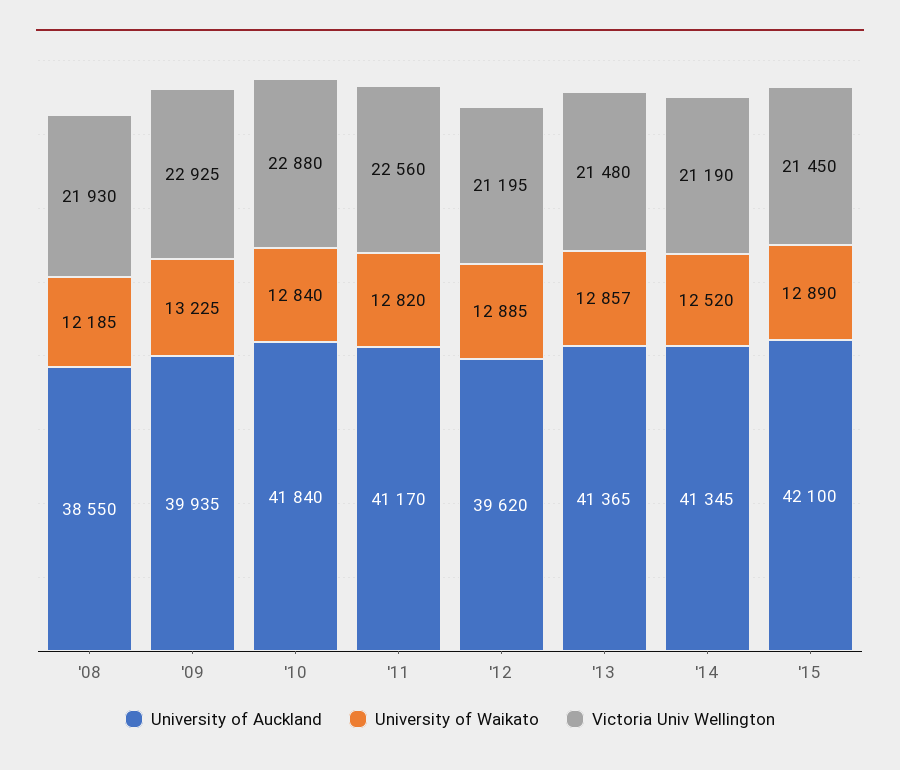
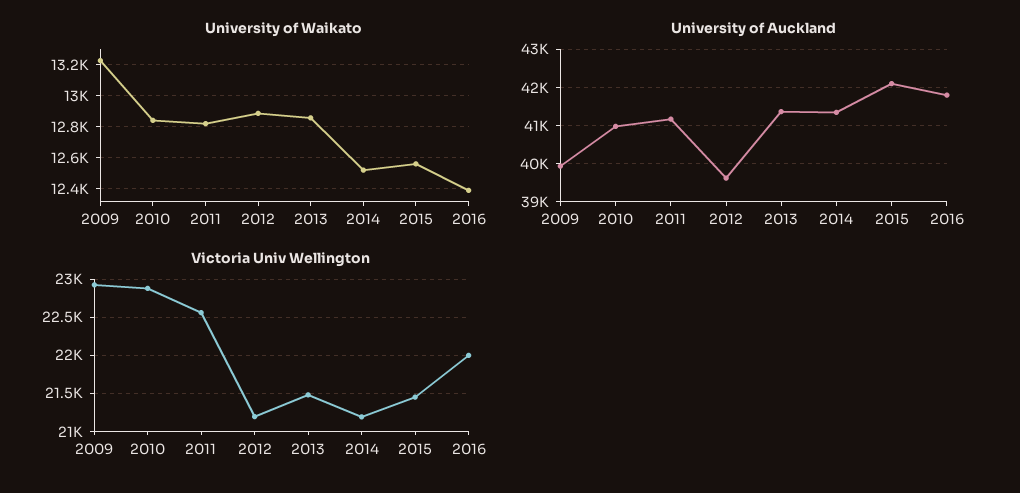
University of Auckland, '08: 38550 -> none
University of Waikato, '08: 12185 -> none
Victoria Univ Wellington, '08: 21930 -> none
University of Auckland, '10: 41840 -> 41000
University of Waikato, '15: 12890 -> 12550
University of Waikato, 2016: none -> 12400
University of Auckland, 2016: none -> 41800
Victoria Univ Wellington, 2016: none -> 22000

